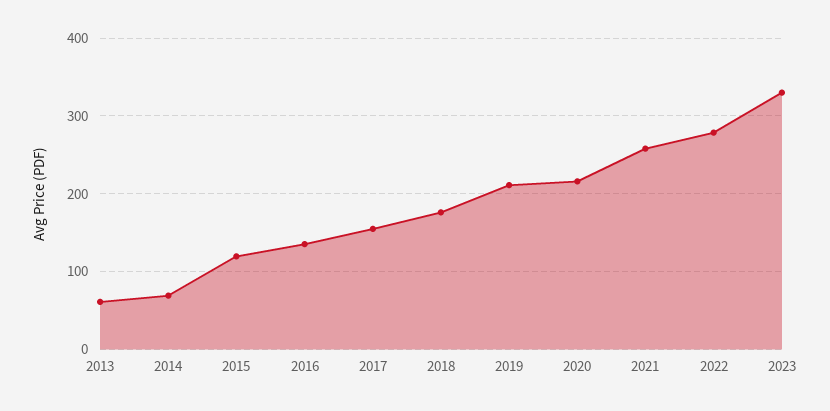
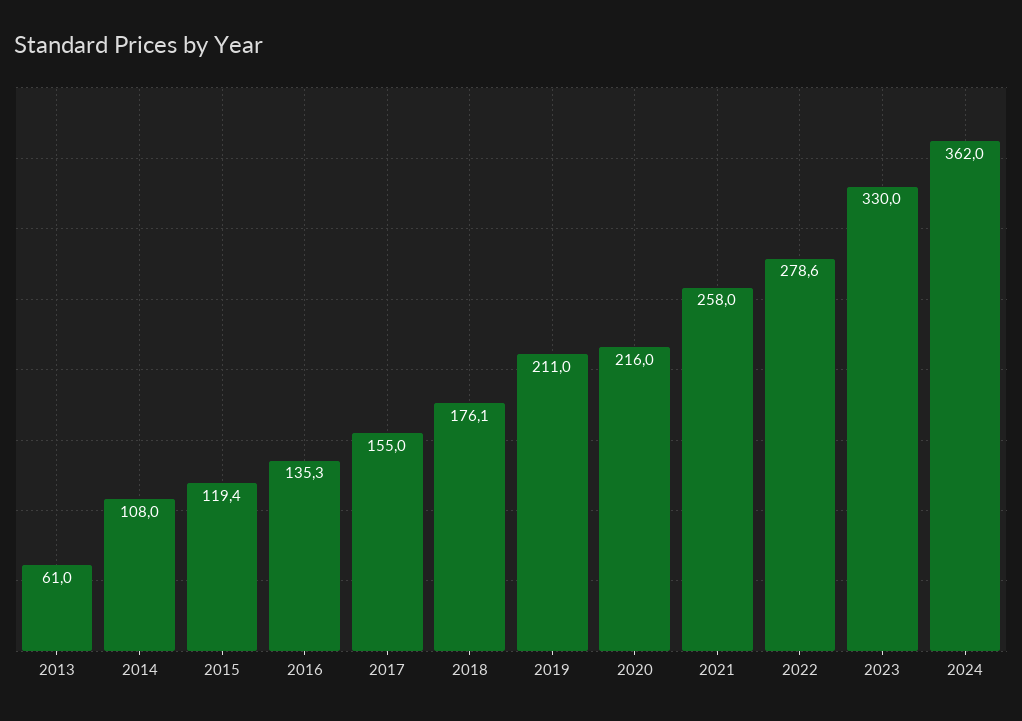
2014: 70 -> 108
2024: none -> 362

